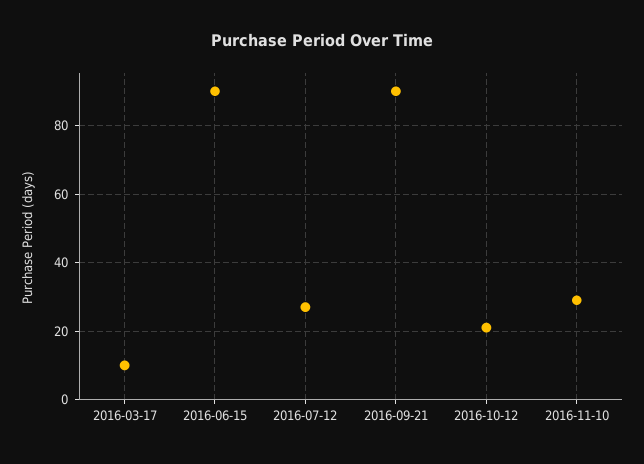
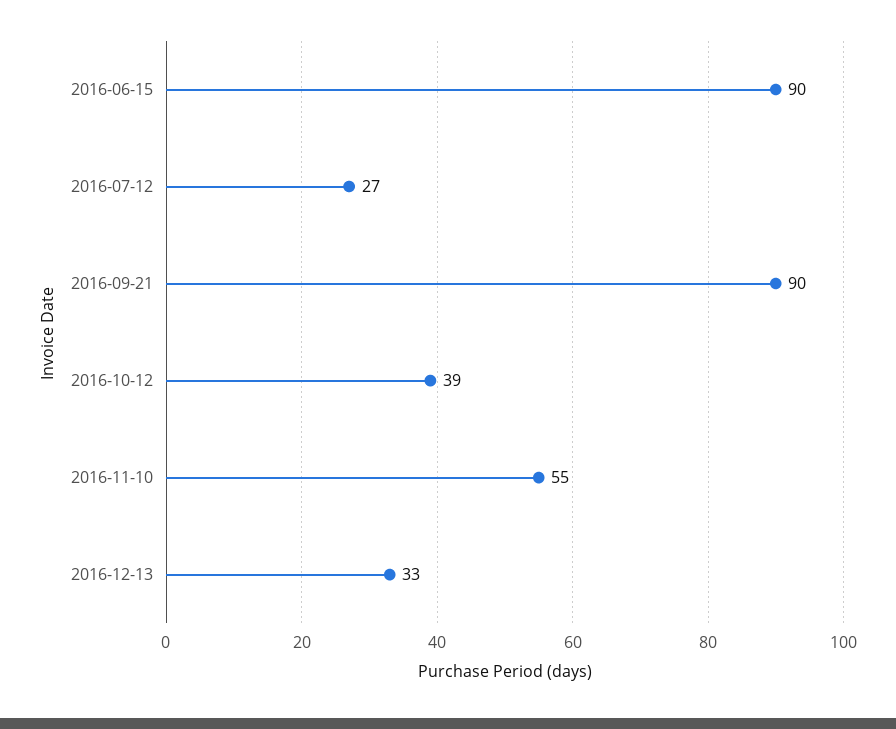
2016-03-17: 10 -> none
2016-10-12: 20 -> 39
2016-11-10: 30 -> 55
2016-12-13: none -> 33

